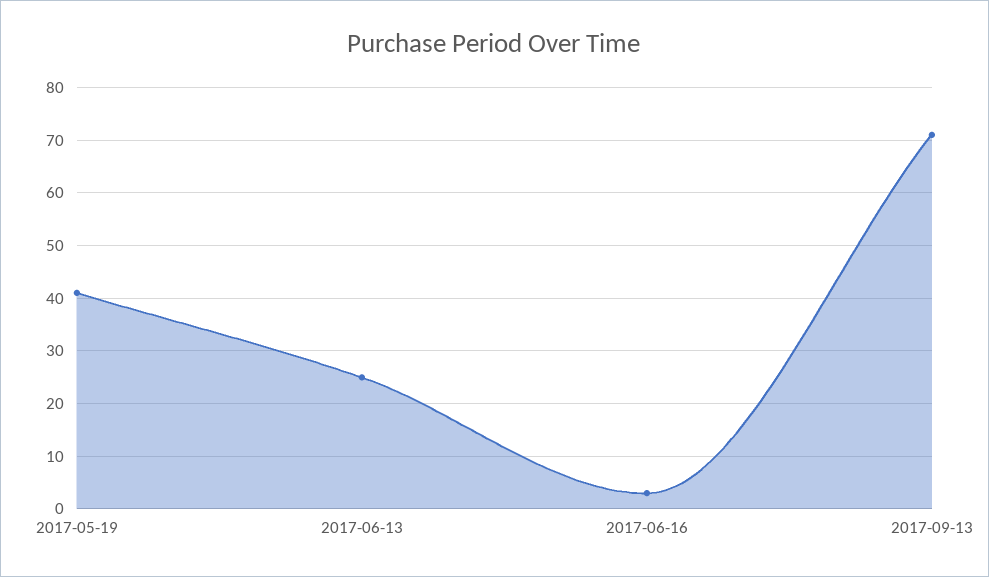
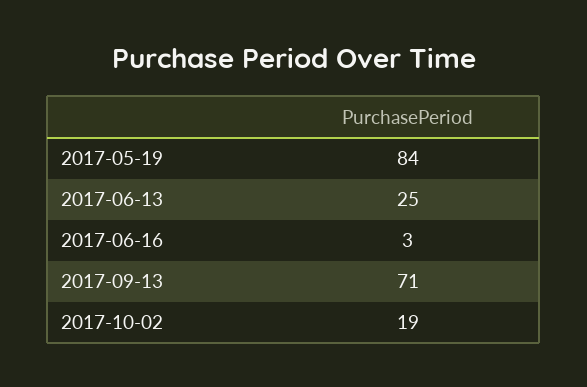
2017-05-19: 40 -> 84
2017-10-02: none -> 19

